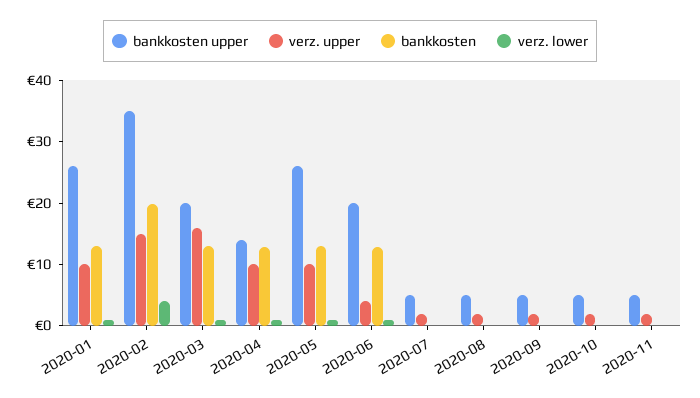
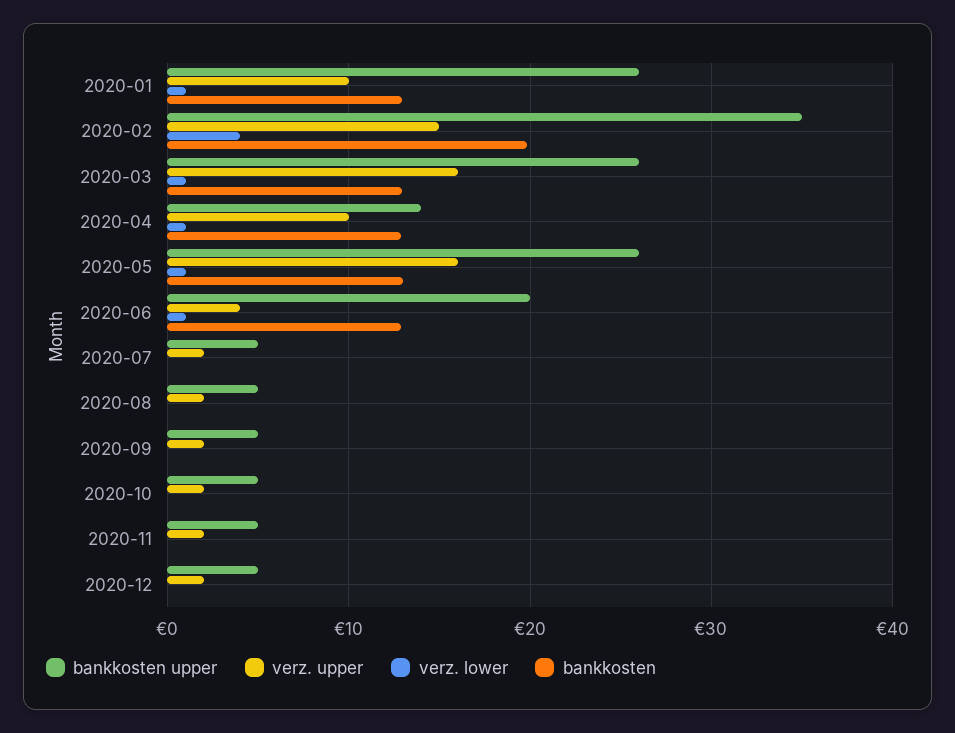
bankkosten upper, 2020-03: 20 -> 26
verz. upper, 2020-05: 10 -> 16
bankkosten upper, 2020-12: none -> 5
verz. upper, 2020-12: none -> 2
verz. lower, 2020-12: none -> 0
bankkosten, 2020-12: none -> 0

